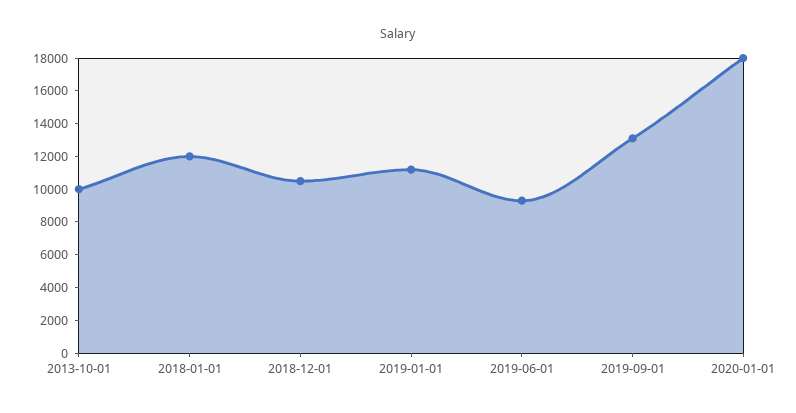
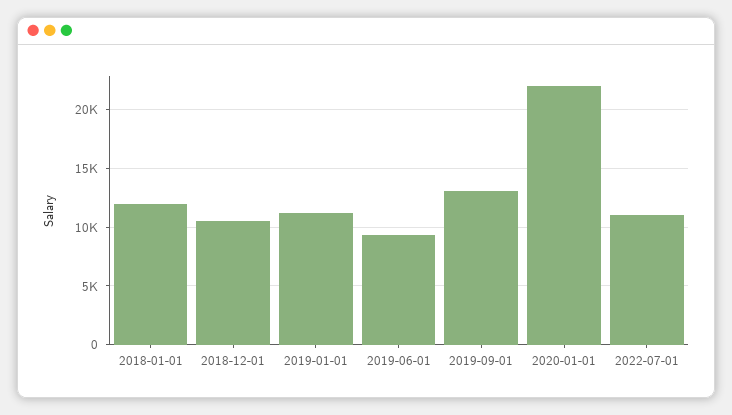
2013-10-01: 10000 -> none
2020-01-01: 18000 -> 22000
2022-07-01: none -> 11000

